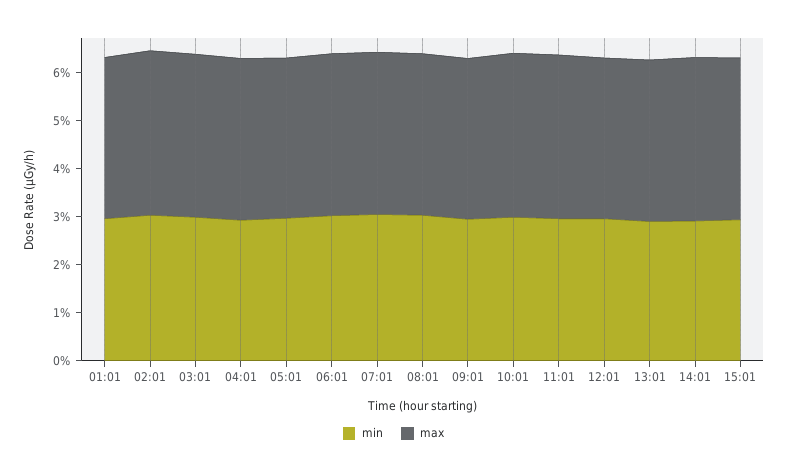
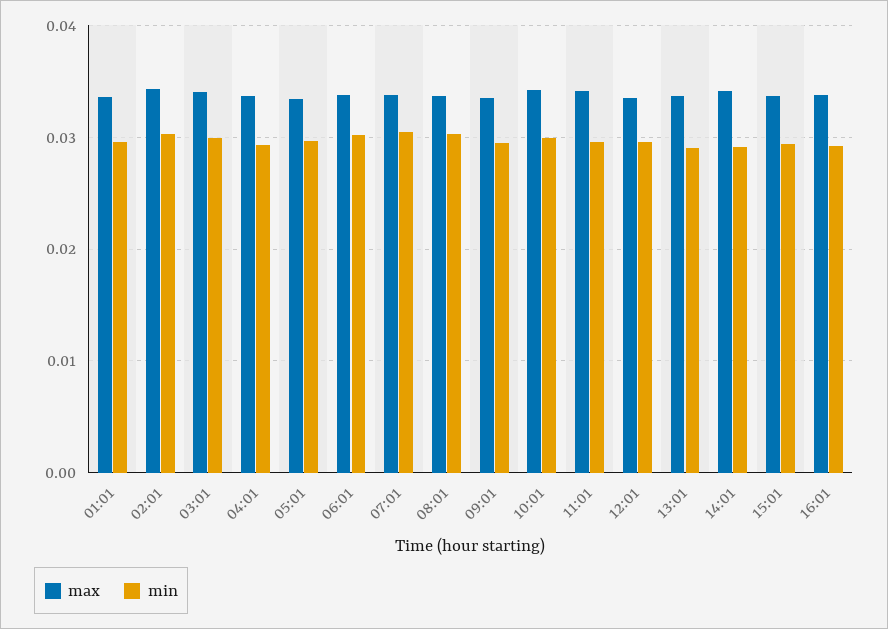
max, 16:01: none -> 0.034
min, 16:01: none -> 0.029

